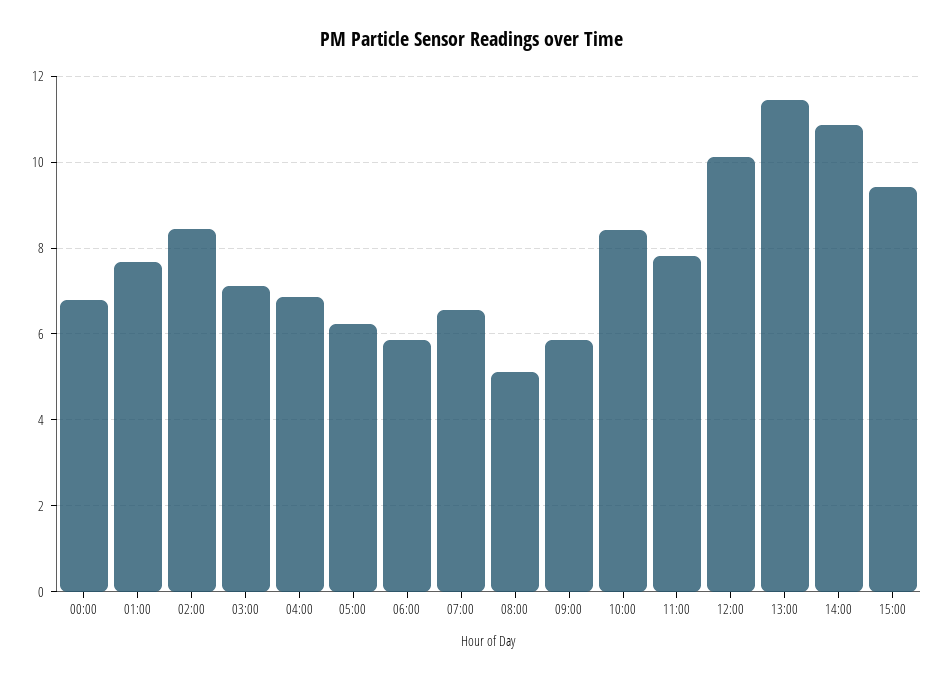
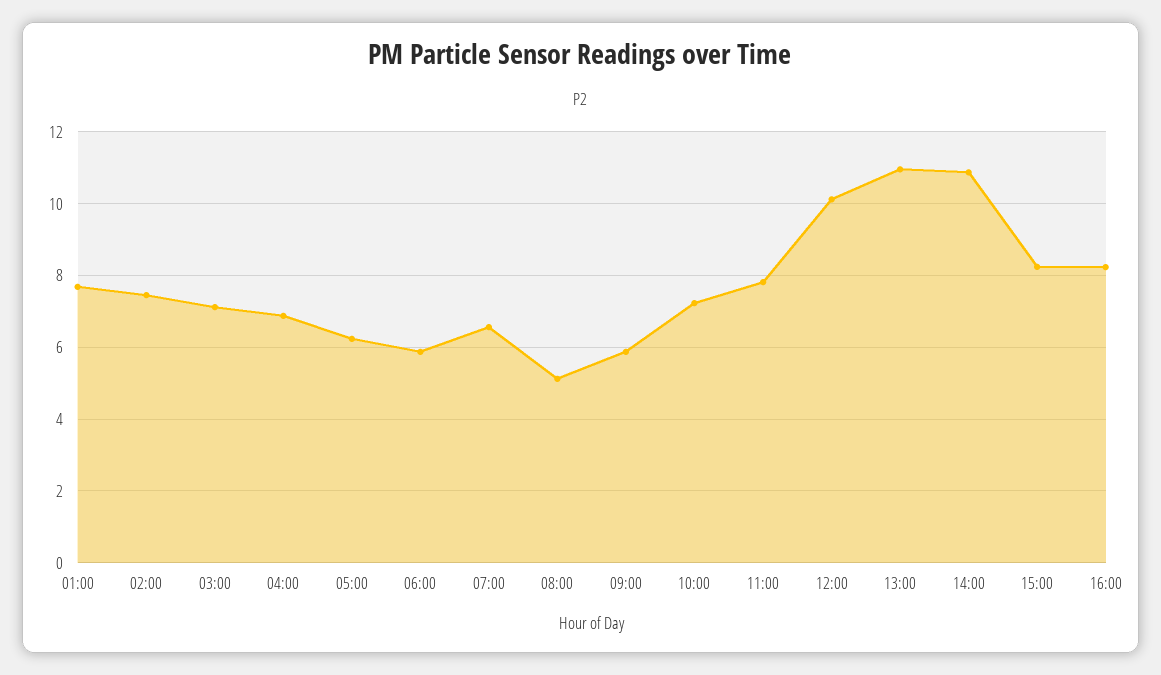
00:00: 6.8 -> none
02:00: 8.4 -> 7.4
10:00: 8.4 -> 7.2
13:00: 11.4 -> 11
15:00: 9.4 -> 8.2
16:00: none -> 8.2

